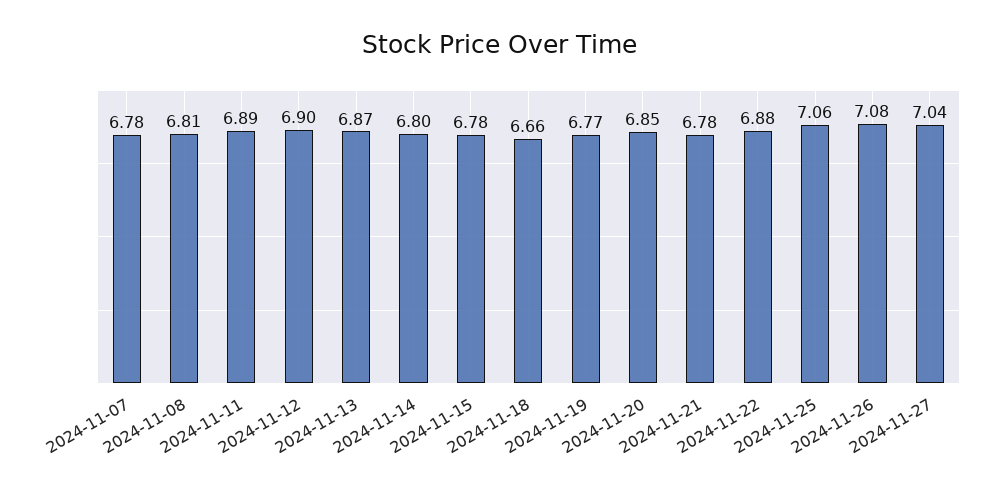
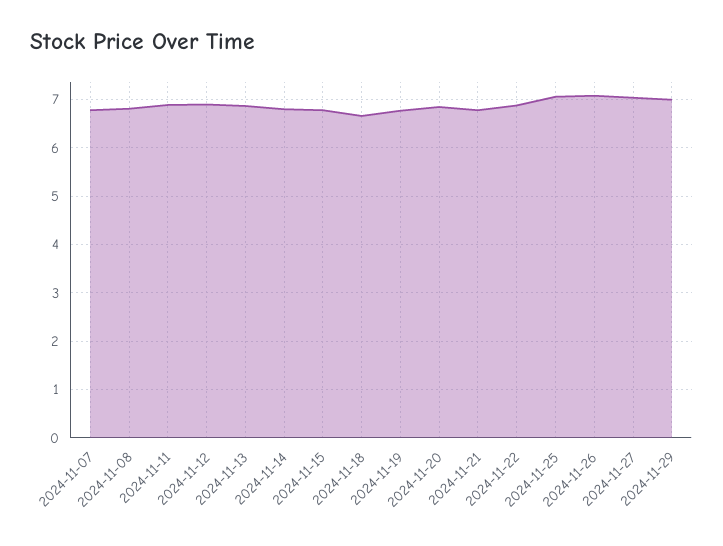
2024-11-29: none -> 7

